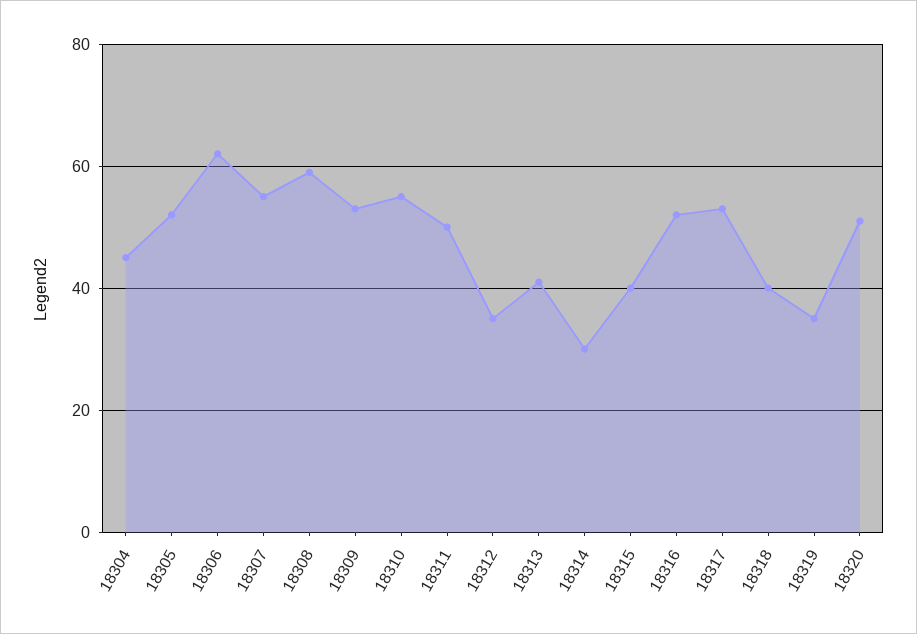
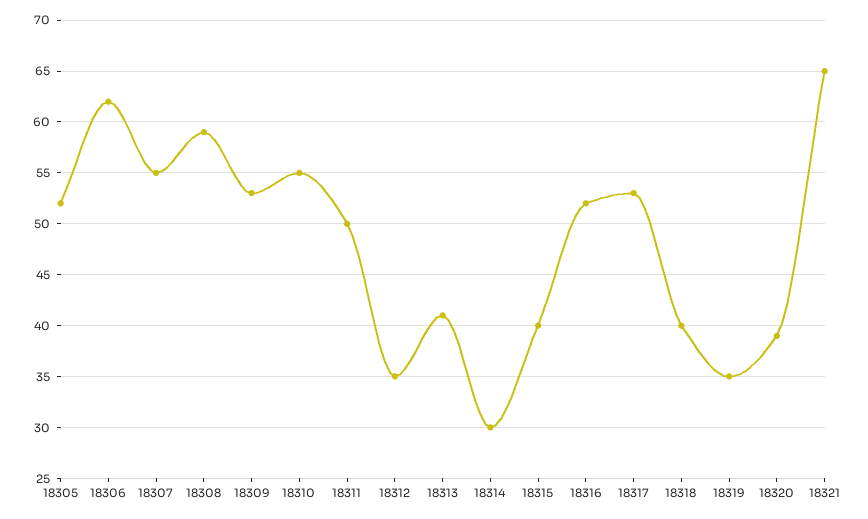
18304: 45 -> none
18320: 50 -> 39
18321: none -> 65

